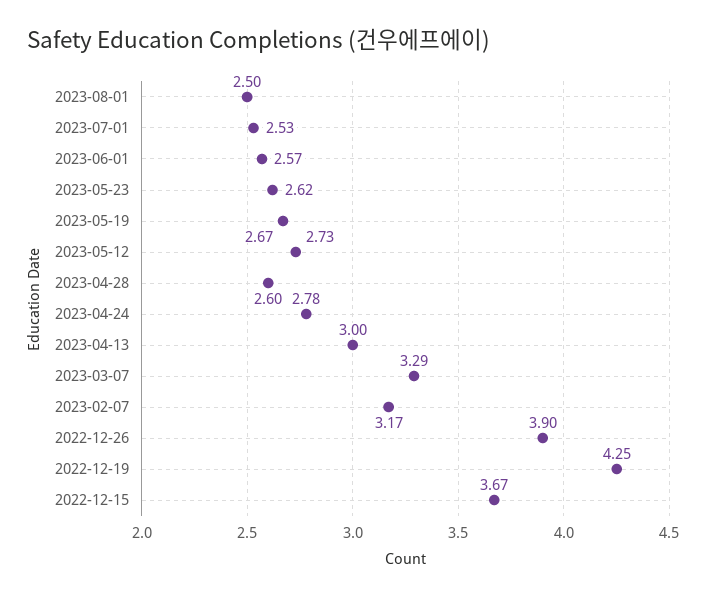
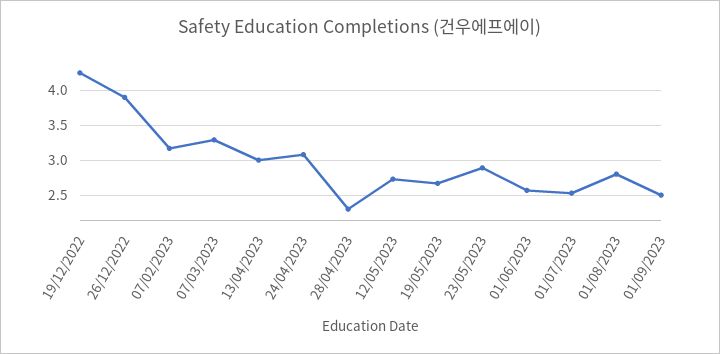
2023-08-01: 2.5 -> 2.8
2023-05-23: 2.62 -> 2.9
2023-04-28: 2.6 -> 2.3
2023-04-24: 2.78 -> 3.1
2022-12-15: 3.67 -> none
01/09/2023: none -> 2.5

